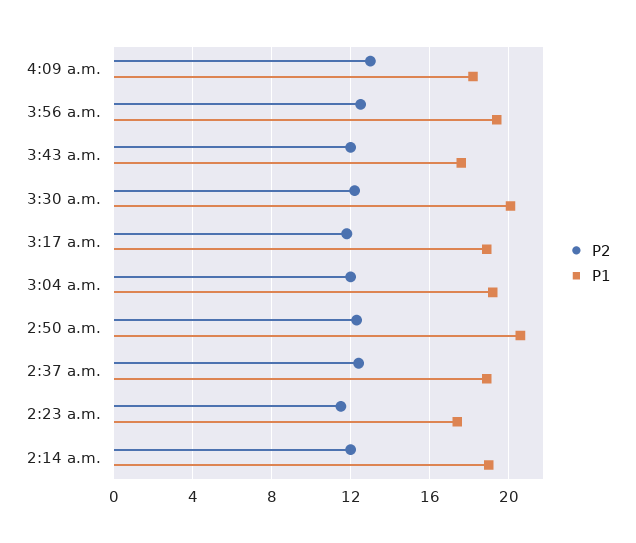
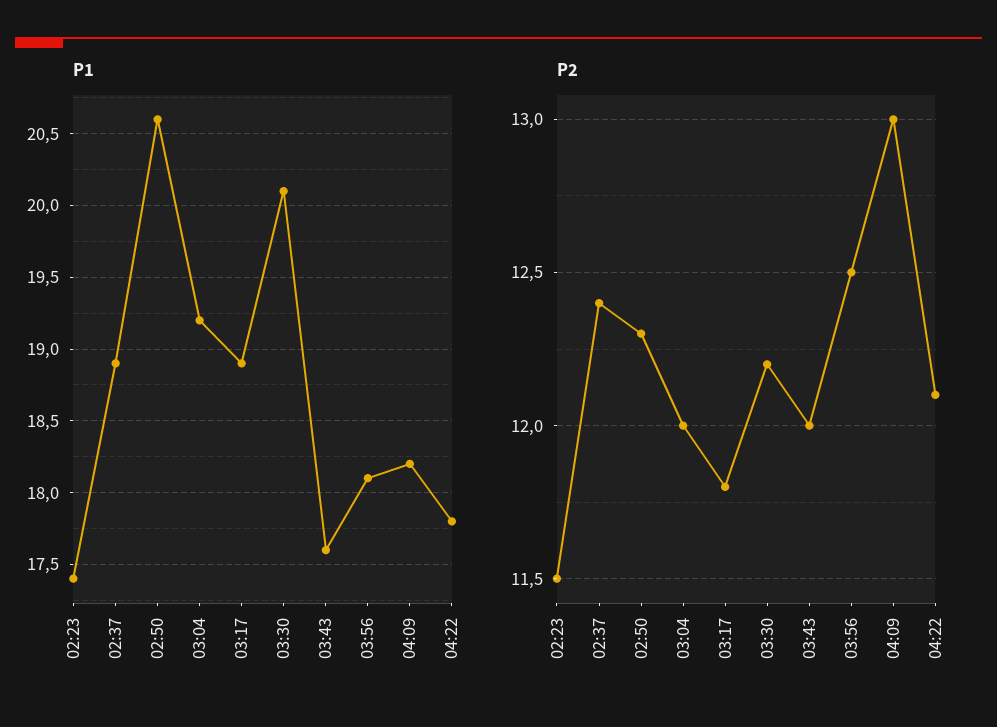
P1, 3:56 a.m.: 19.5 -> 18.1
P2, 2:14 a.m.: 12 -> none
P1, 2:14 a.m.: 19 -> none
P1, 04:22: none -> 17.8
P2, 04:22: none -> 12.1

